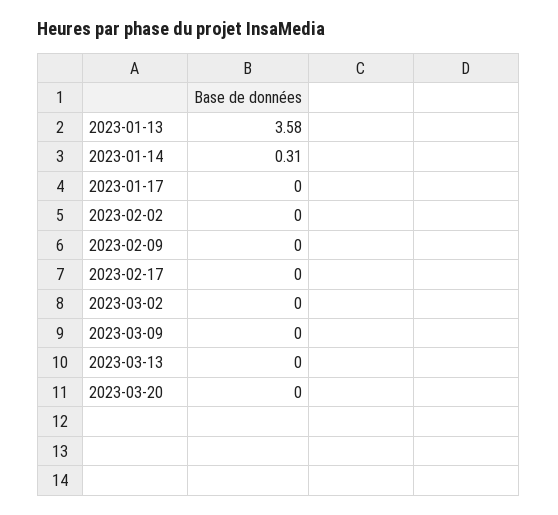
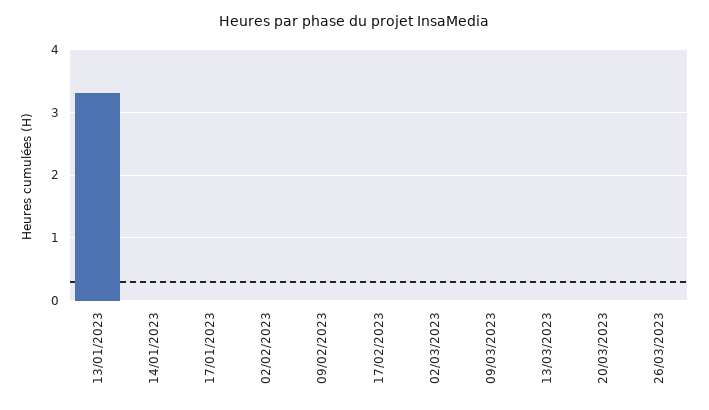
2023-01-13: 3.58 -> 3.3
2023-01-14: 0.31 -> 0
26/03/2023: none -> 0

